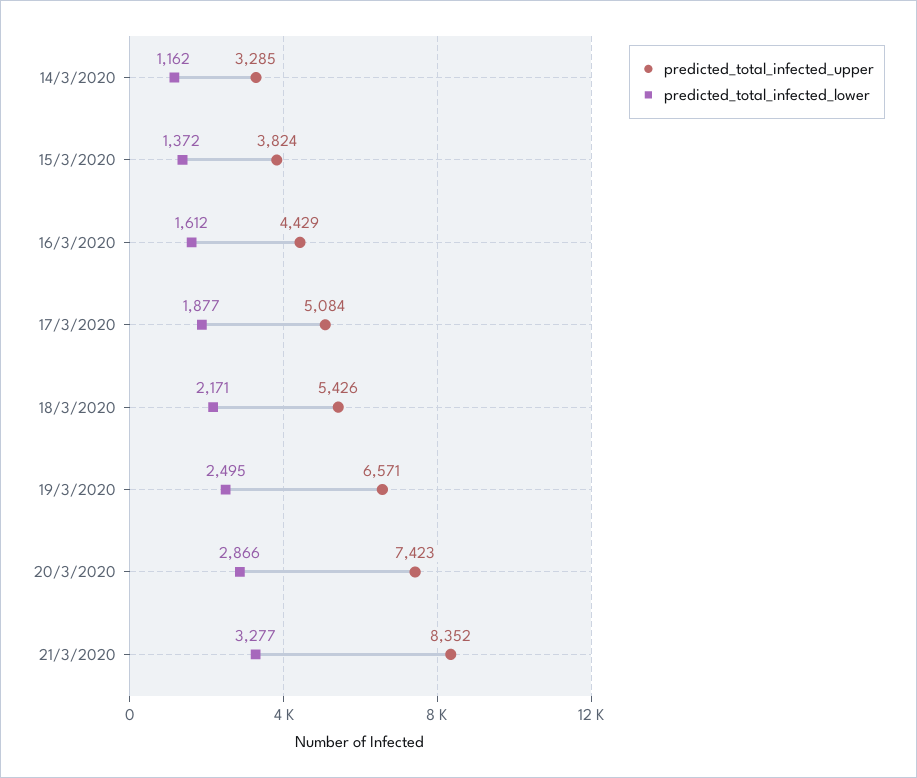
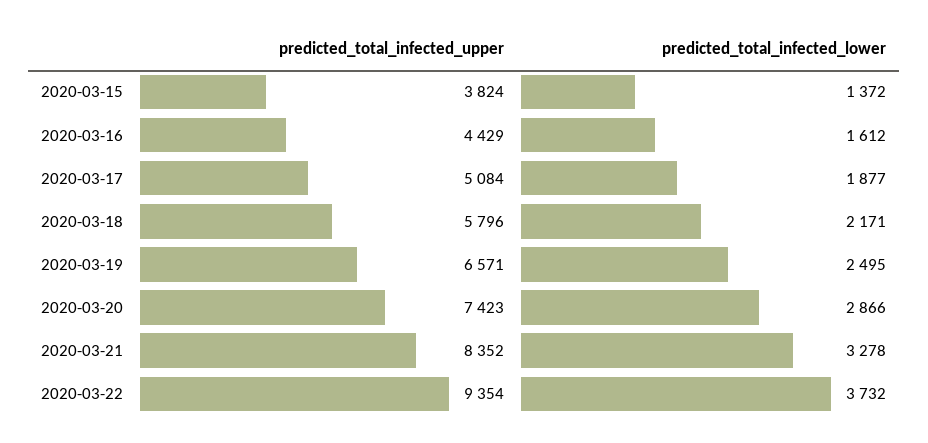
predicted_total_infected_upper, 14/3/2020: 3285 -> none
predicted_total_infected_lower, 14/3/2020: 1162 -> none
predicted_total_infected_upper, 18/3/2020: 5426 -> 5796
predicted_total_infected_lower, 21/3/2020: 3277 -> 3278
predicted_total_infected_upper, 2020-03-22: none -> 9354
predicted_total_infected_lower, 2020-03-22: none -> 3732

